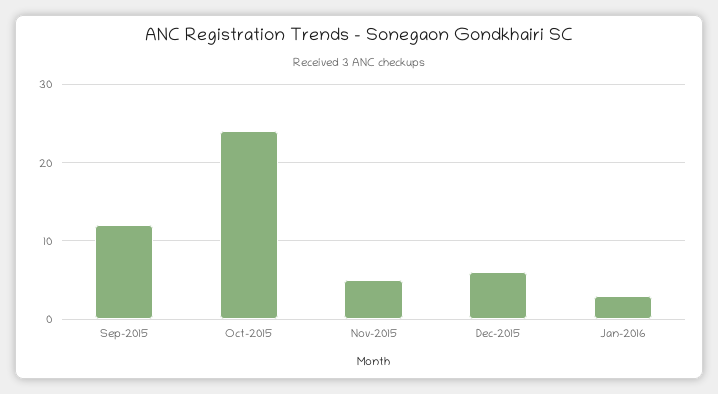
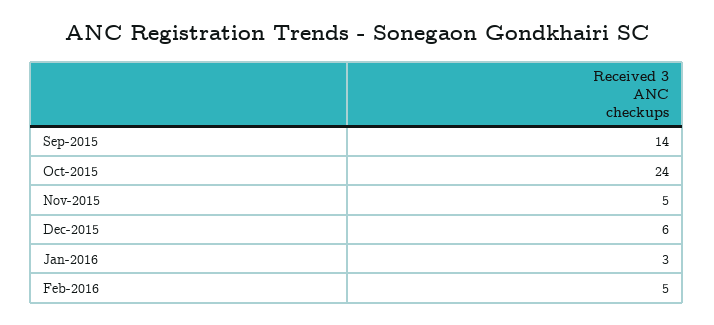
Sep-2015: 12 -> 14
Feb-2016: none -> 5

